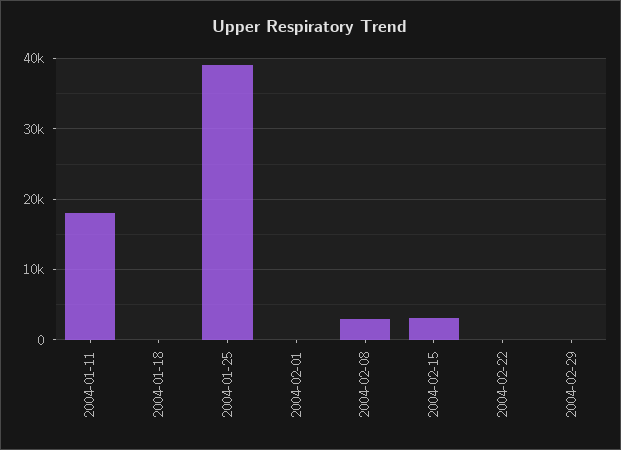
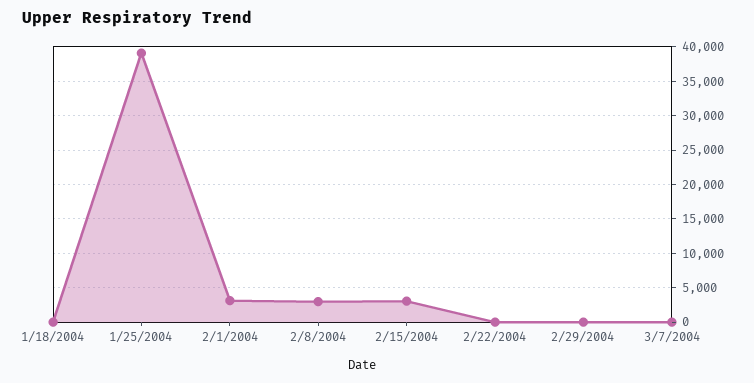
2004-01-11: 18000 -> none
2004-02-01: 0 -> 3000
3/7/2004: none -> 0

